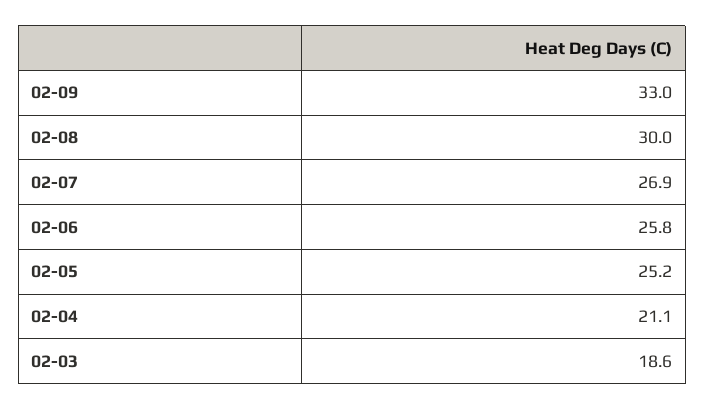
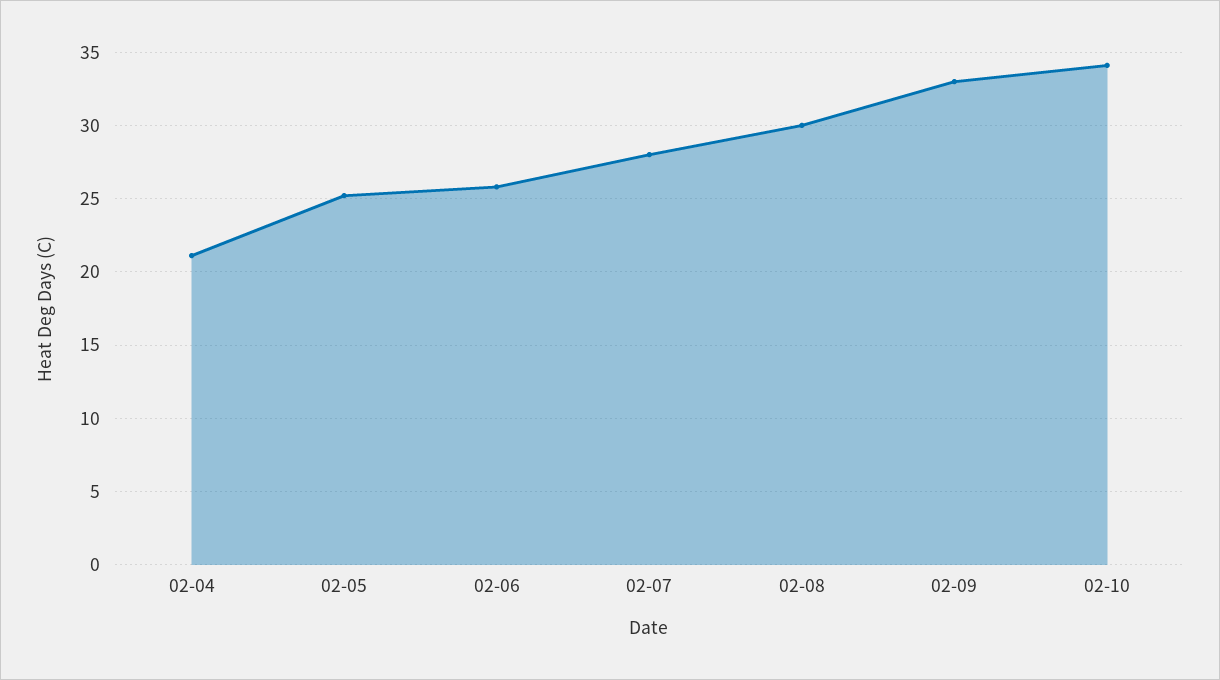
02-07: 26.9 -> 28
02-03: 18.6 -> none
02-10: none -> 34

